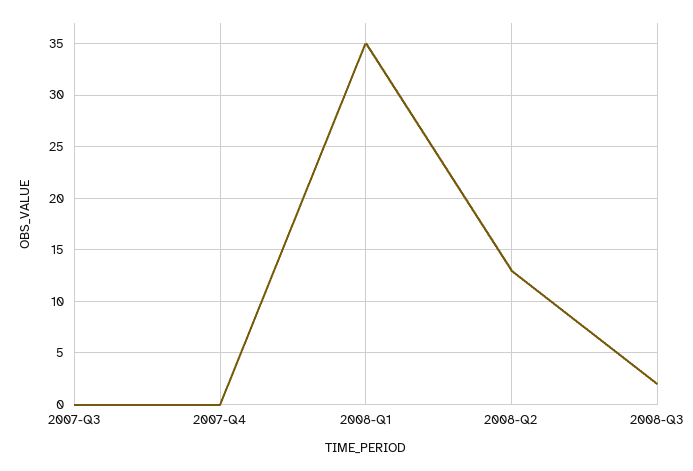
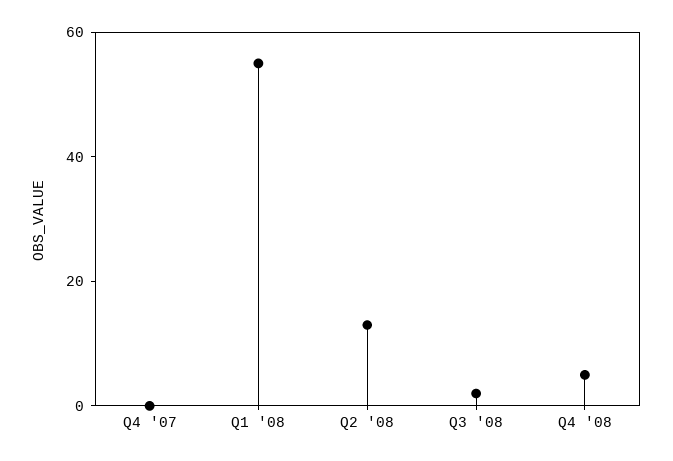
2007-Q3: 0 -> none
2008-Q1: 35 -> 55
Q4 '08: none -> 5

